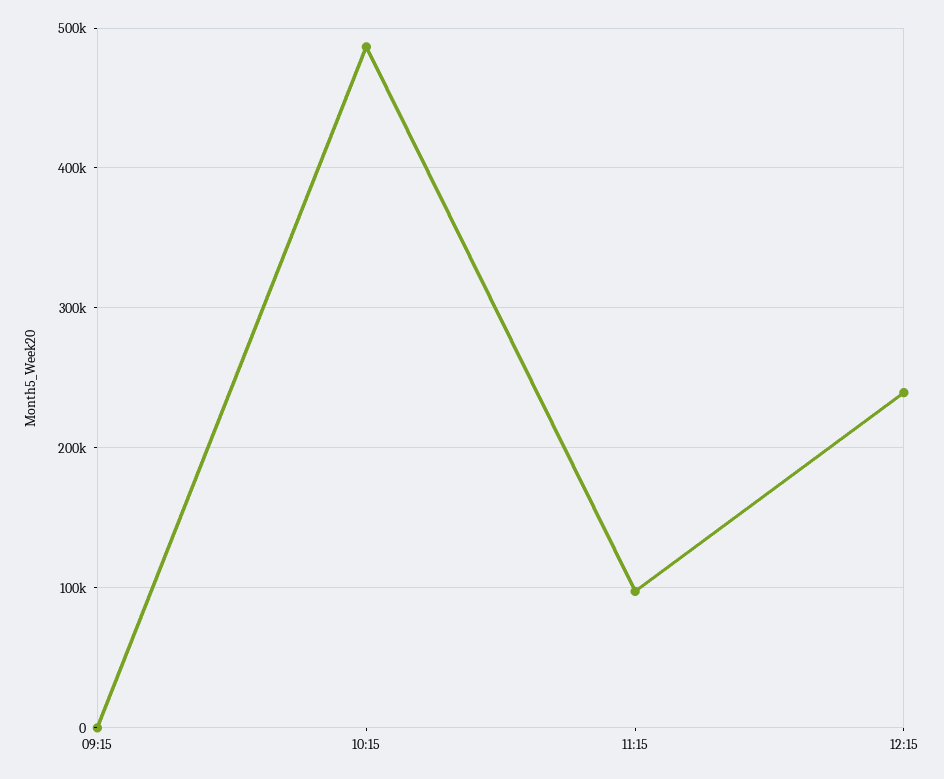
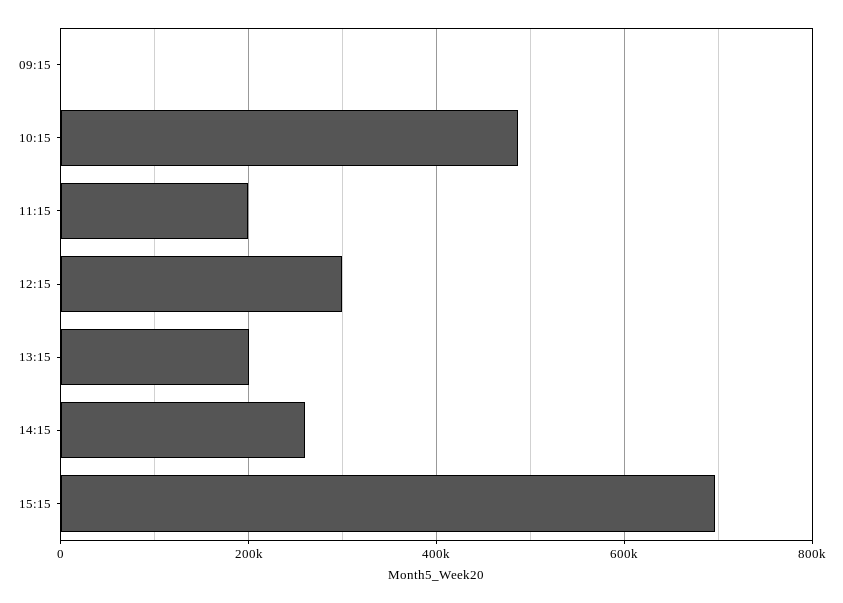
11:15: 100000 -> 200000
12:15: 240000 -> 300000
13:15: none -> 200000
14:15: none -> 260000
15:15: none -> 700000

